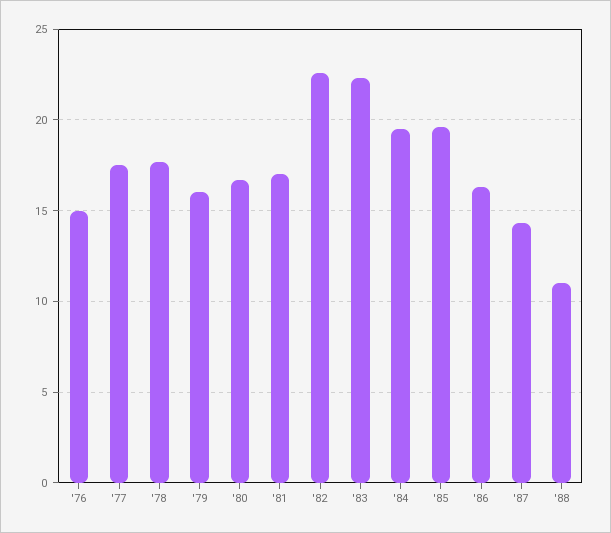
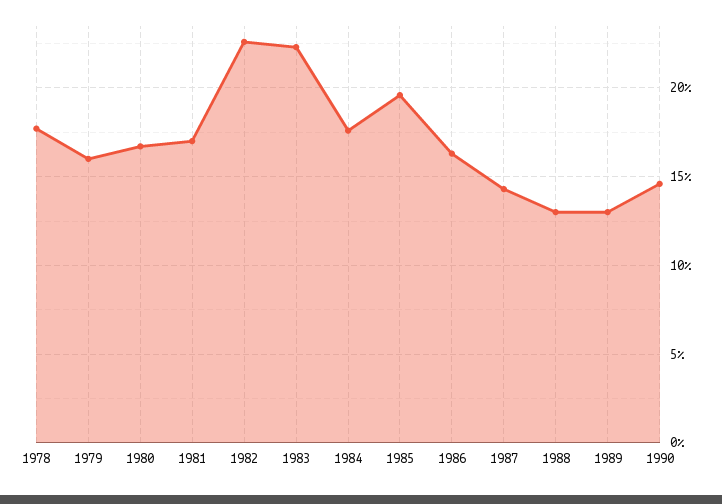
'76: 15 -> none
'77: 17.5 -> none
'84: 19.5 -> 17.5
'88: 11 -> 13
1989: none -> 13
1990: none -> 14.5

